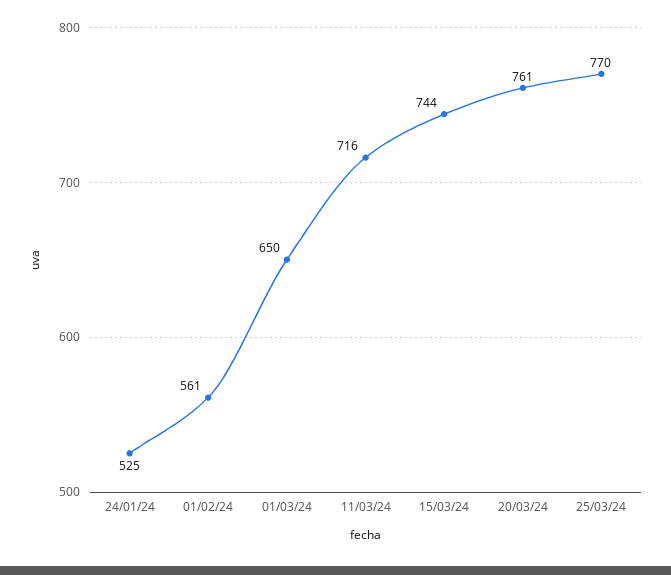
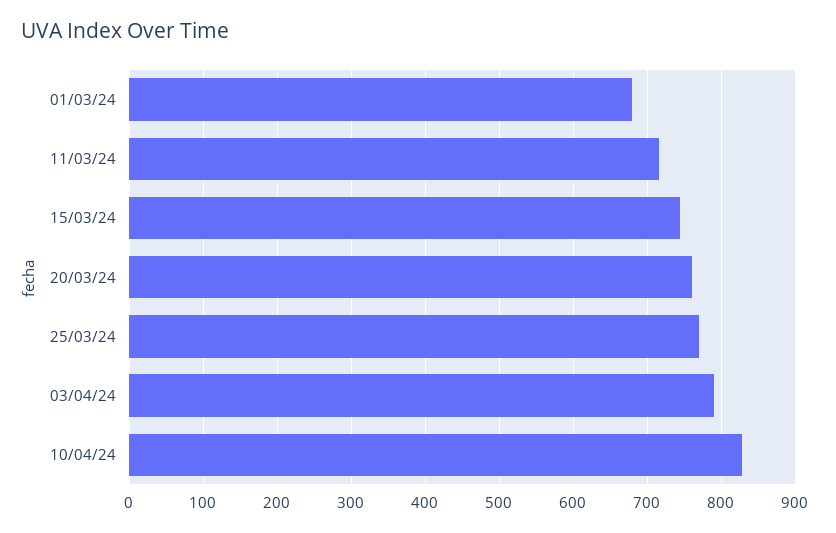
24/01/24: 525 -> none
01/02/24: 561 -> none
01/03/24: 650 -> 680
03/04/24: none -> 790
10/04/24: none -> 830

